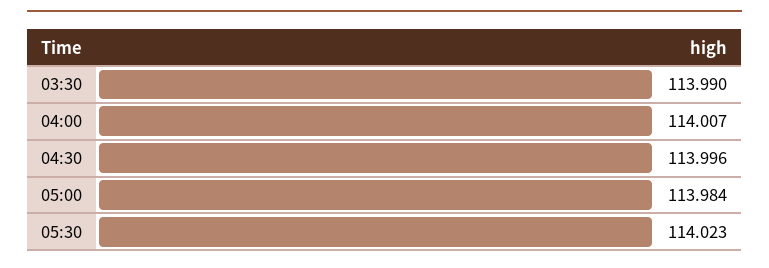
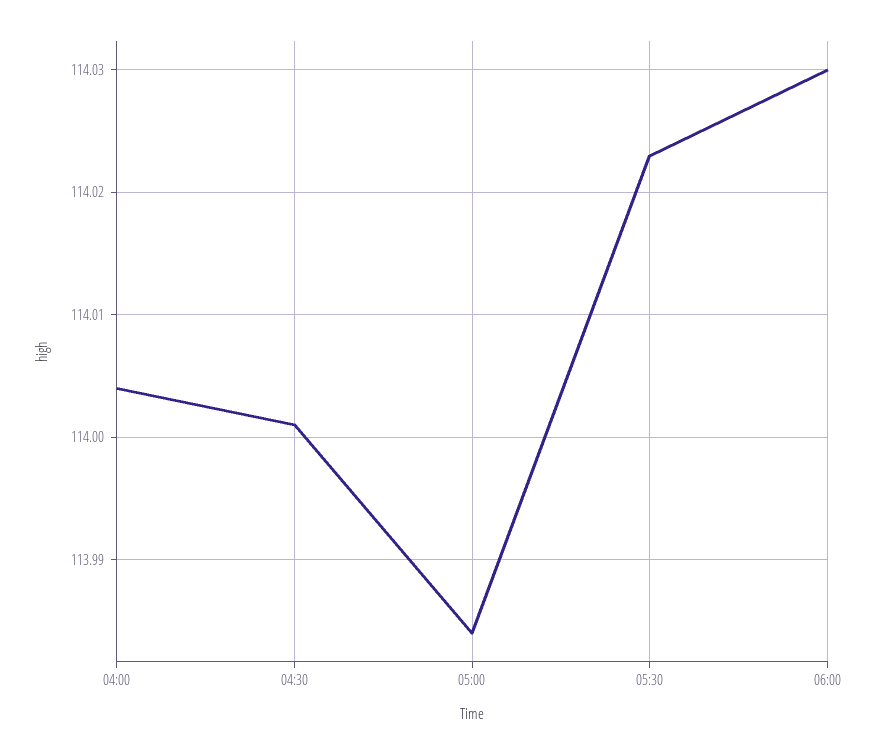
03:30: 113.99 -> none
04:00: 114.007 -> 114.004
04:30: 113.996 -> 114.001
06:00: none -> 114.03

